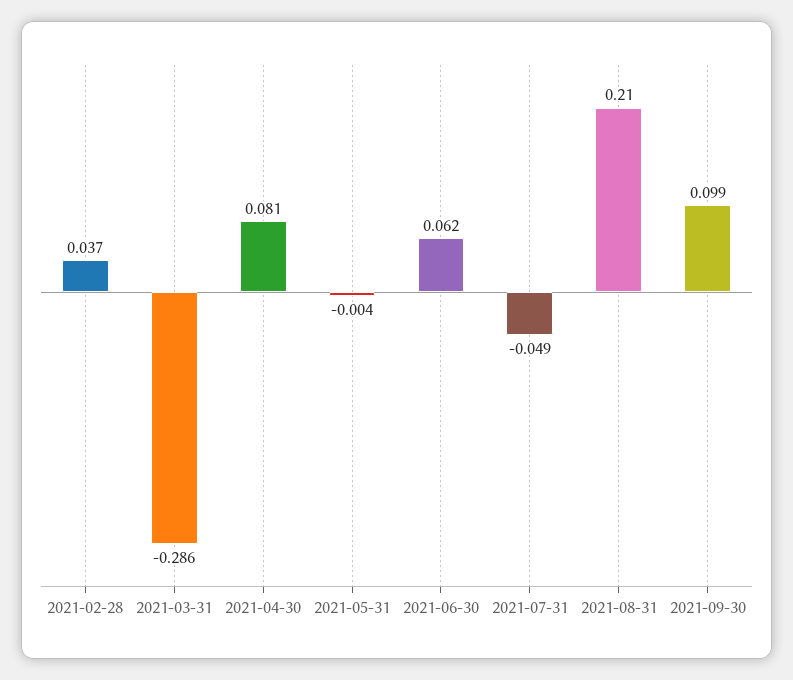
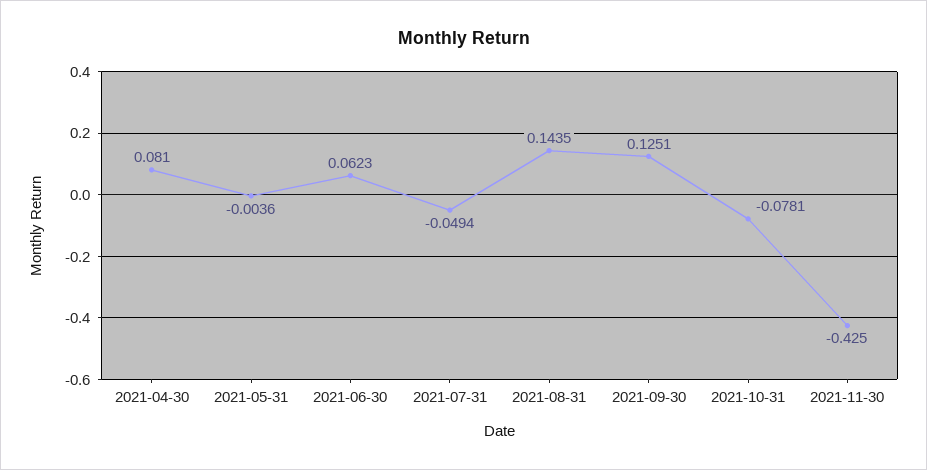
2021-02-28: 0.037 -> none
2021-03-31: -0.286 -> none
2021-08-31: 0.21 -> 0.1435
2021-09-30: 0.099 -> 0.1251
2021-10-31: none -> -0.0781
2021-11-30: none -> -0.425

